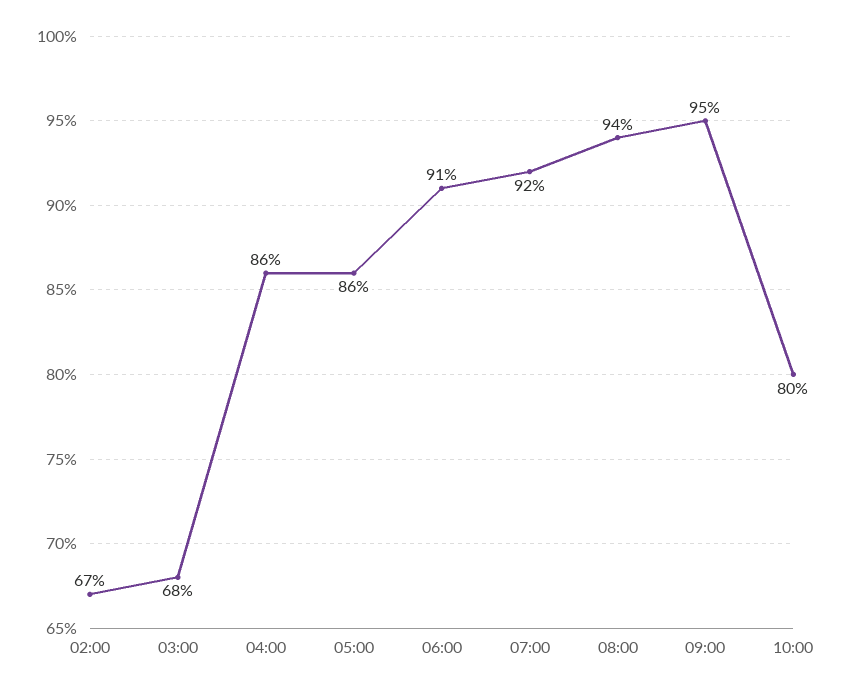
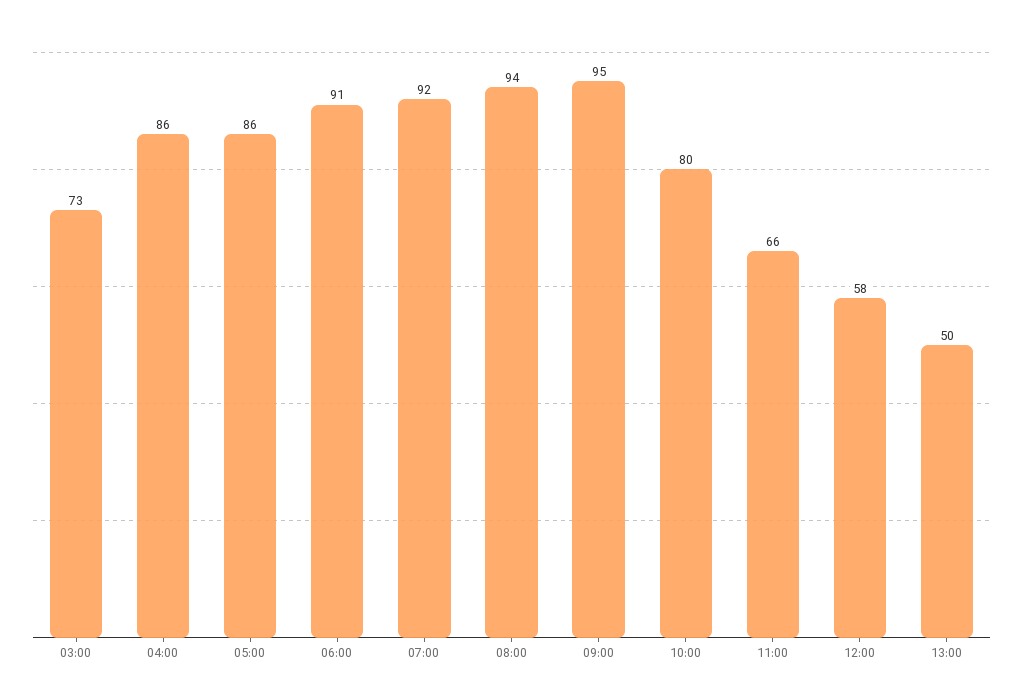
02:00: 67 -> none
03:00: 68 -> 73
11:00: none -> 66
12:00: none -> 58
13:00: none -> 50

